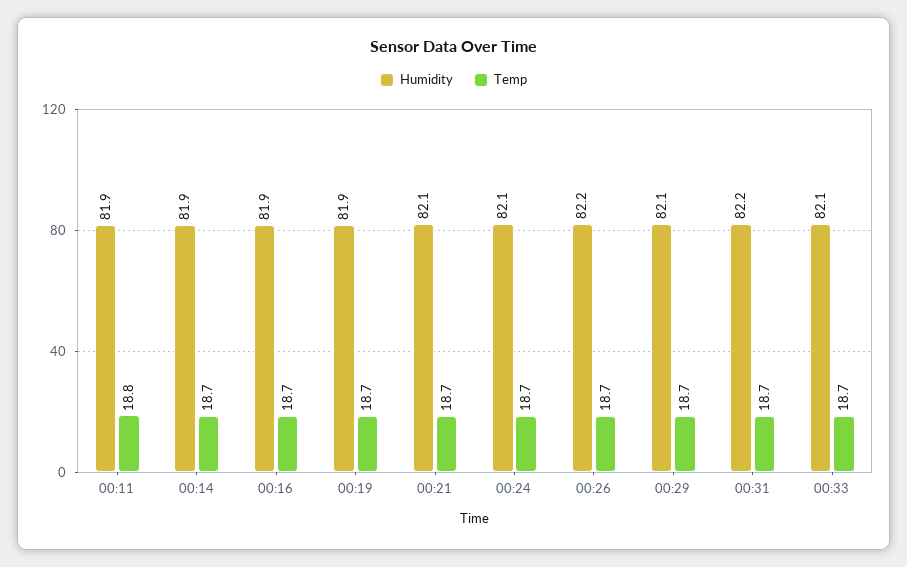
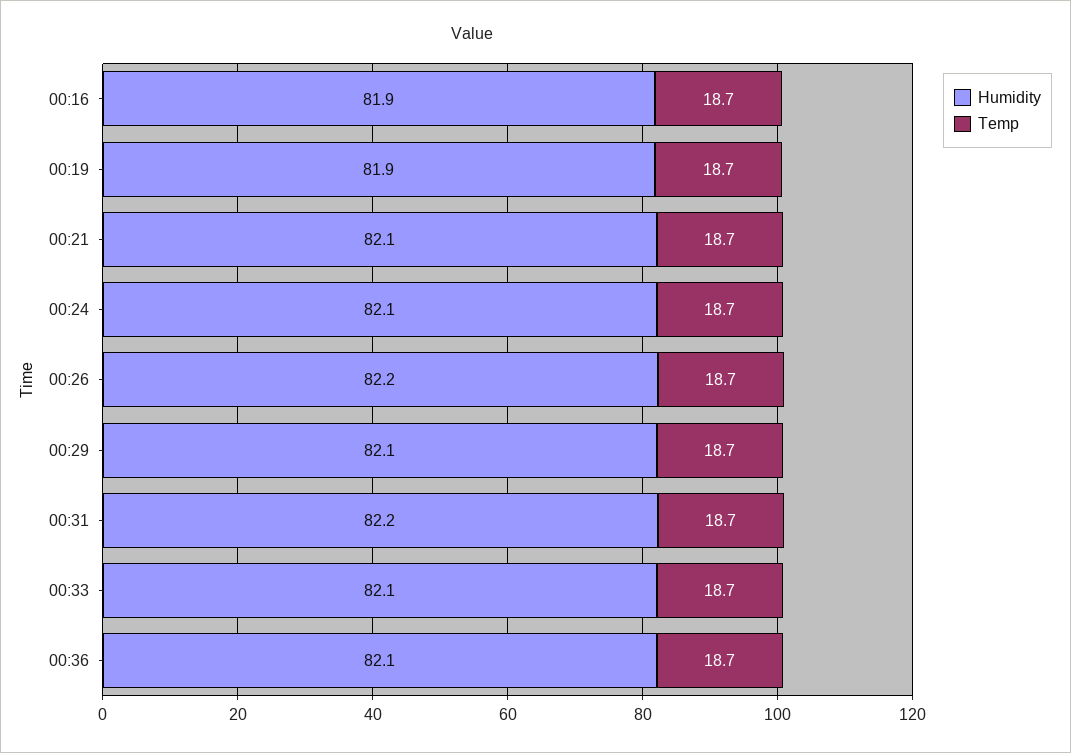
Humidity, 00:11: 81.9 -> none
Temp, 00:11: 18.8 -> none
Humidity, 00:14: 81.9 -> none
Temp, 00:14: 18.7 -> none
Humidity, 00:36: none -> 82.1
Temp, 00:36: none -> 18.7

